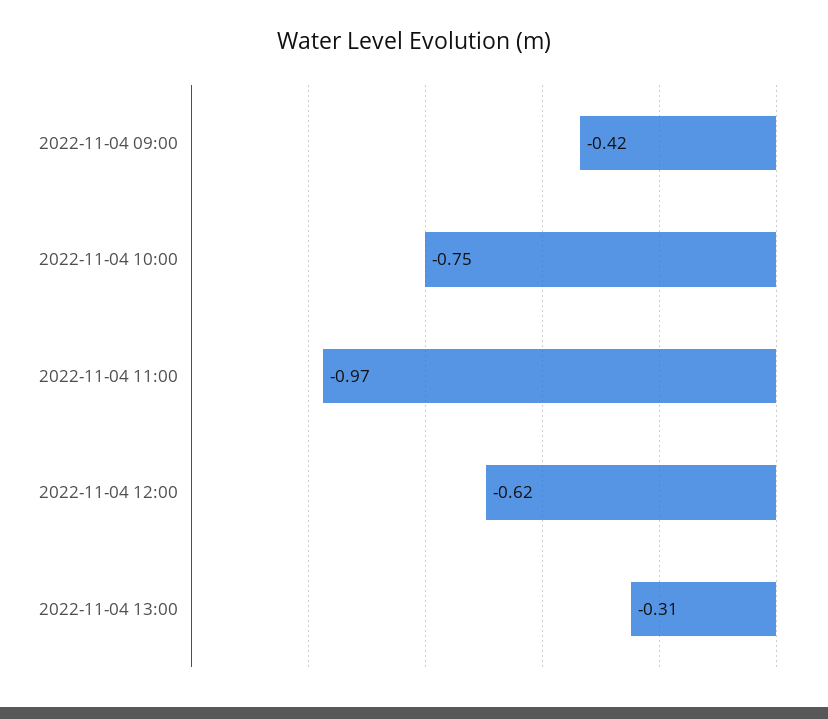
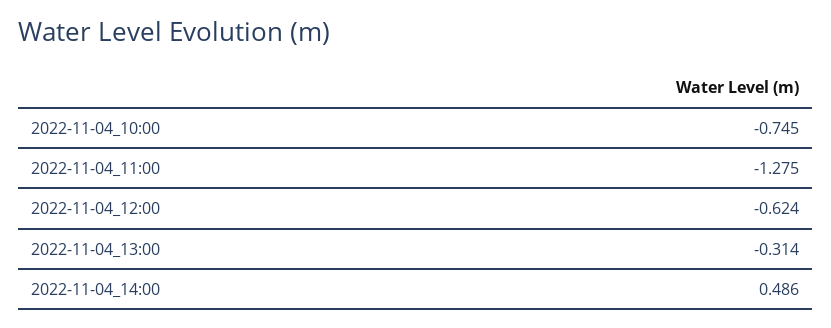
2022-11-04 09:00: -0.42 -> none
2022-11-04 11:00: -0.97 -> -1.275
2022-11-04_14:00: none -> 0.486

